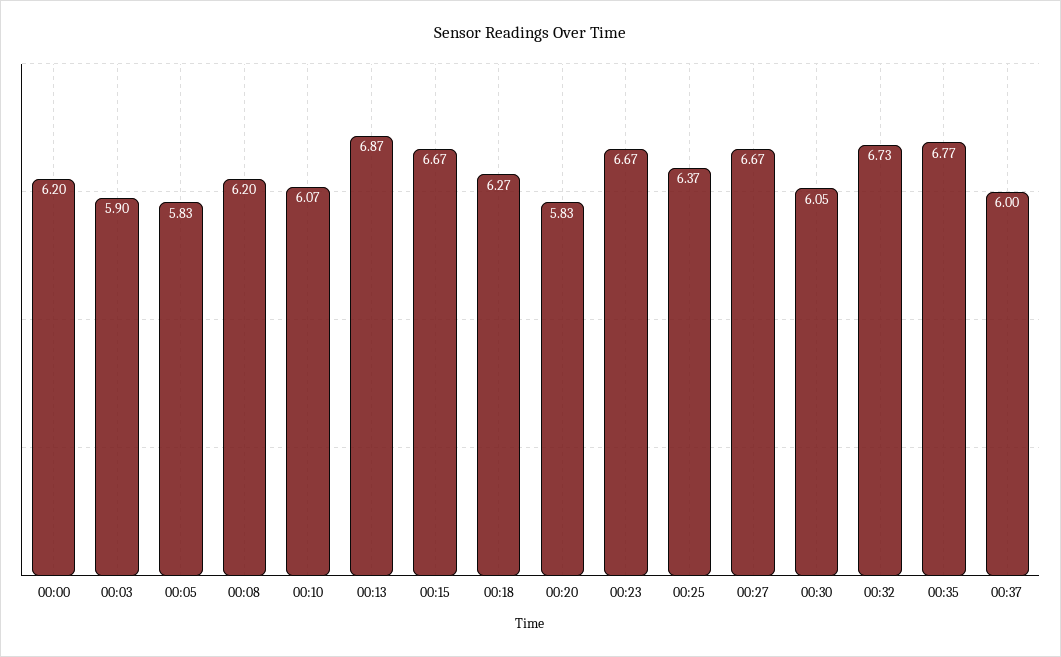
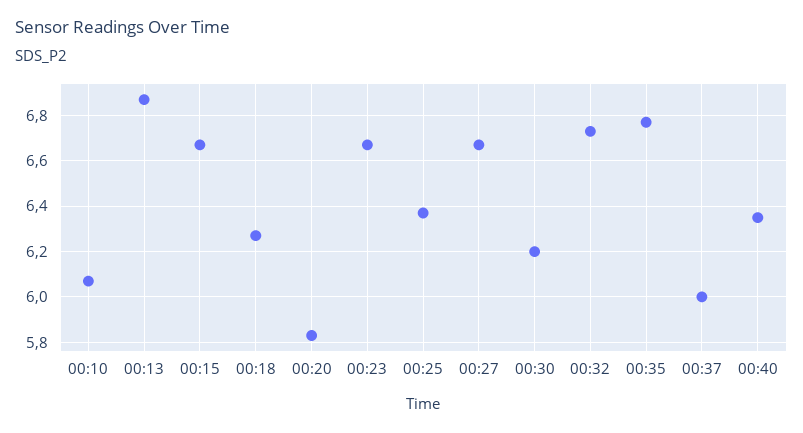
00:00: 6.2 -> none
00:03: 5.9 -> none
00:05: 5.83 -> none
00:08: 6.2 -> none
00:30: 6.05 -> 6.2
00:40: none -> 6.35

